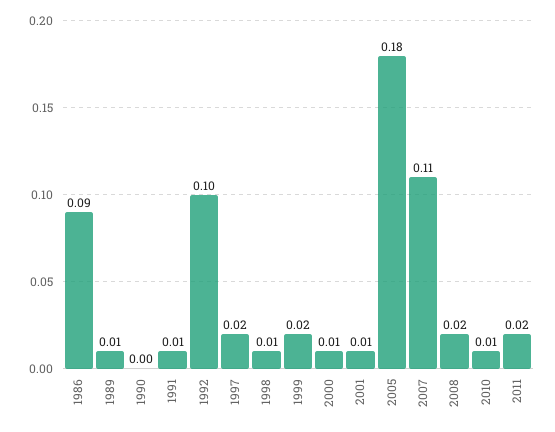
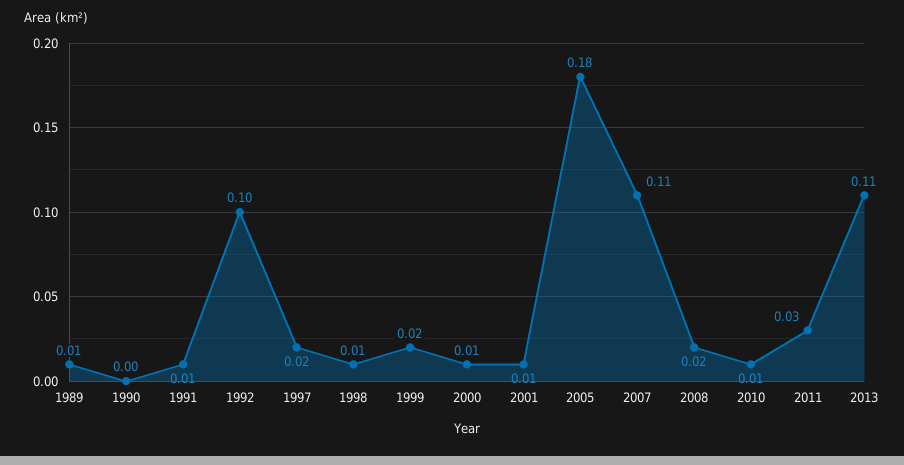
1986: 0.09 -> none
2011: 0.02 -> 0.03
2013: none -> 0.11

